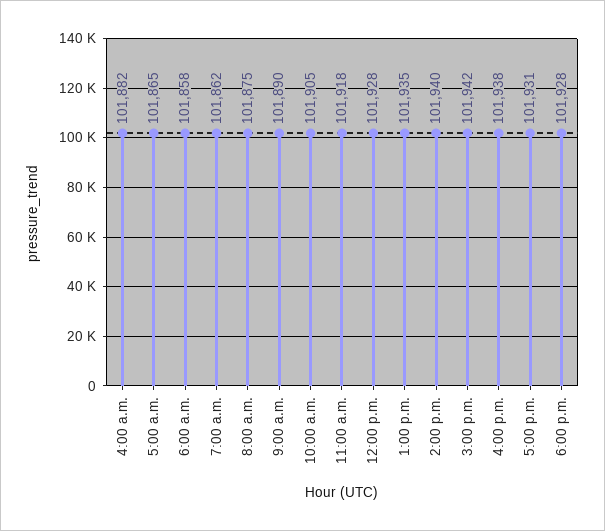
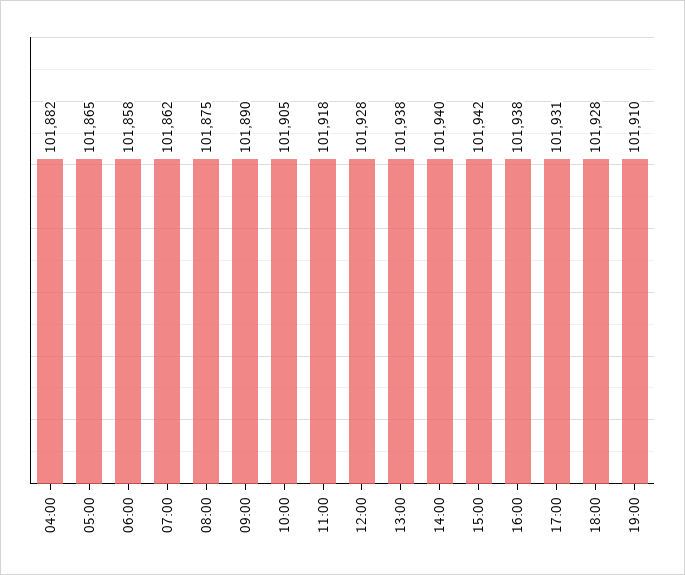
1:00 p.m.: 101935 -> 101938
19:00: none -> 101910

